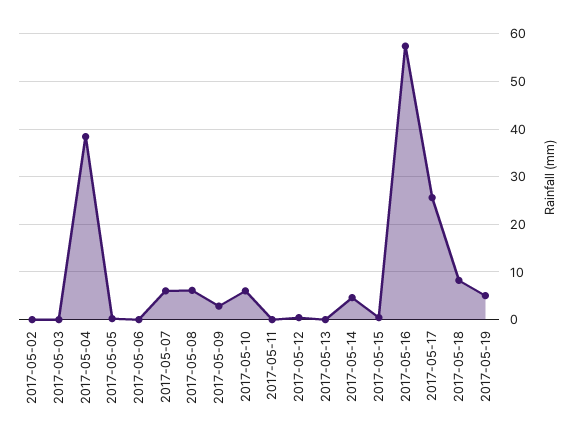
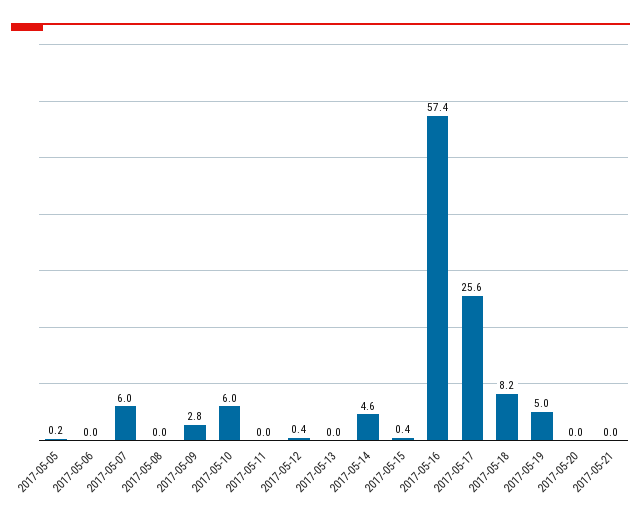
2017-05-02: 0 -> none
2017-05-03: 0 -> none
2017-05-04: 38 -> none
2017-05-08: 6 -> 0
2017-05-20: none -> 0
2017-05-21: none -> 0

